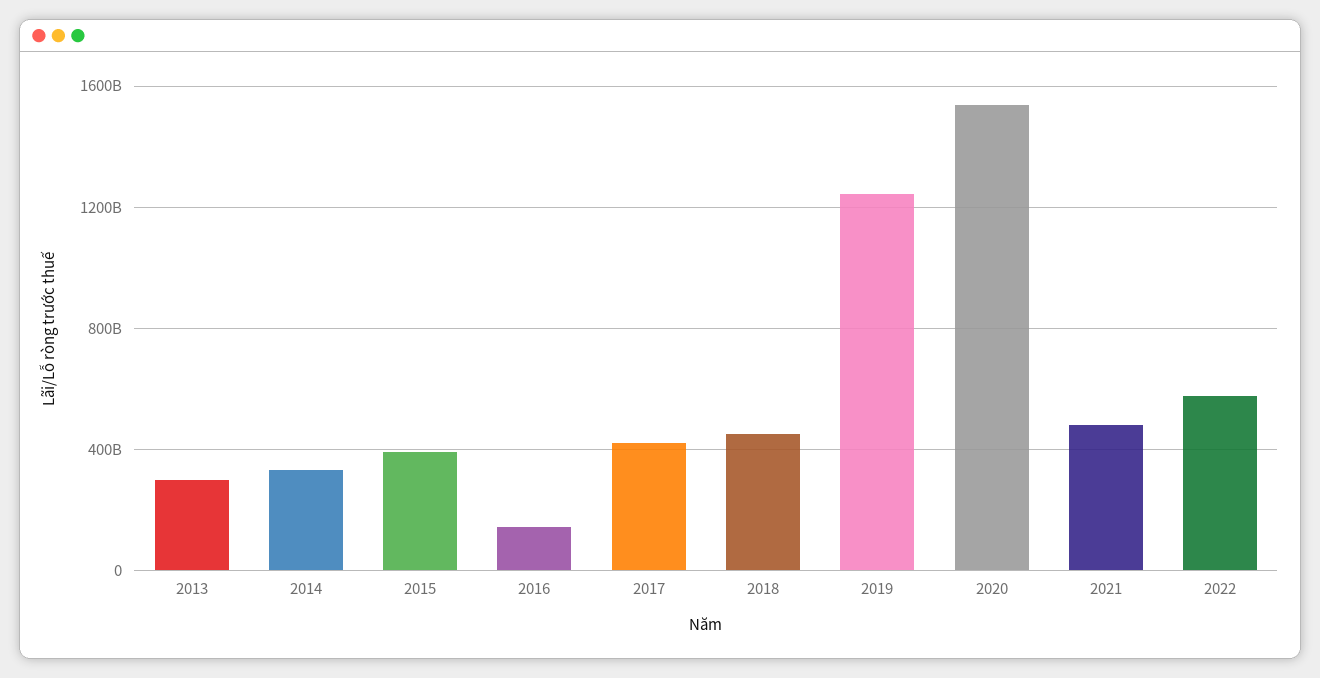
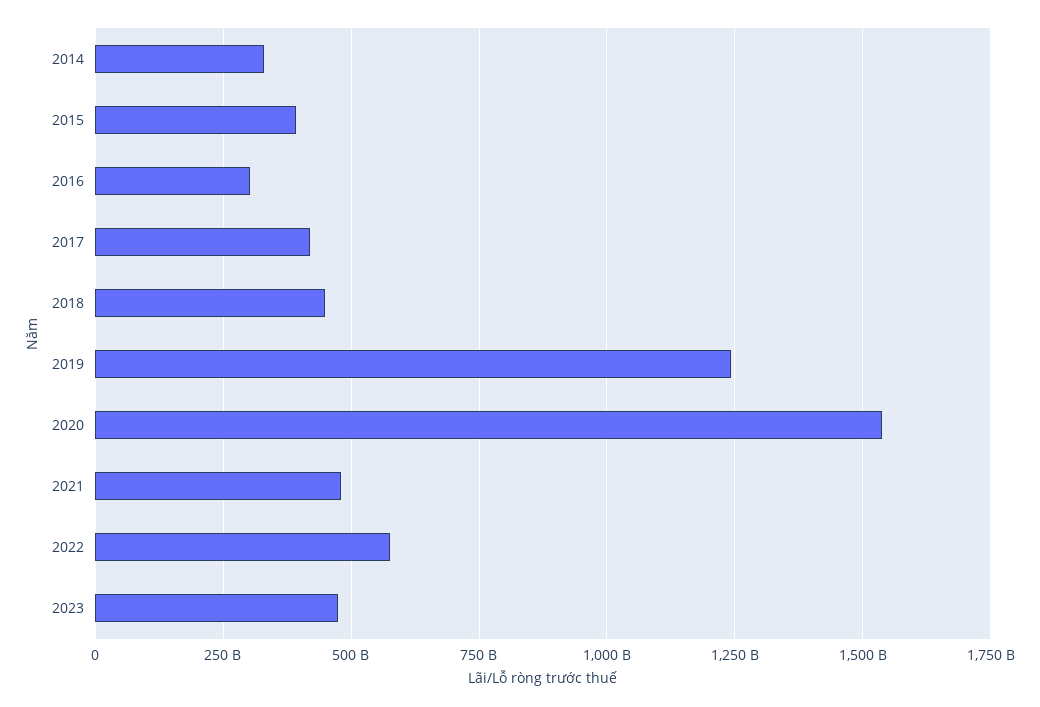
2013: 300000000000 -> none
2016: 150000000000 -> 300000000000
2023: none -> 475000000000

